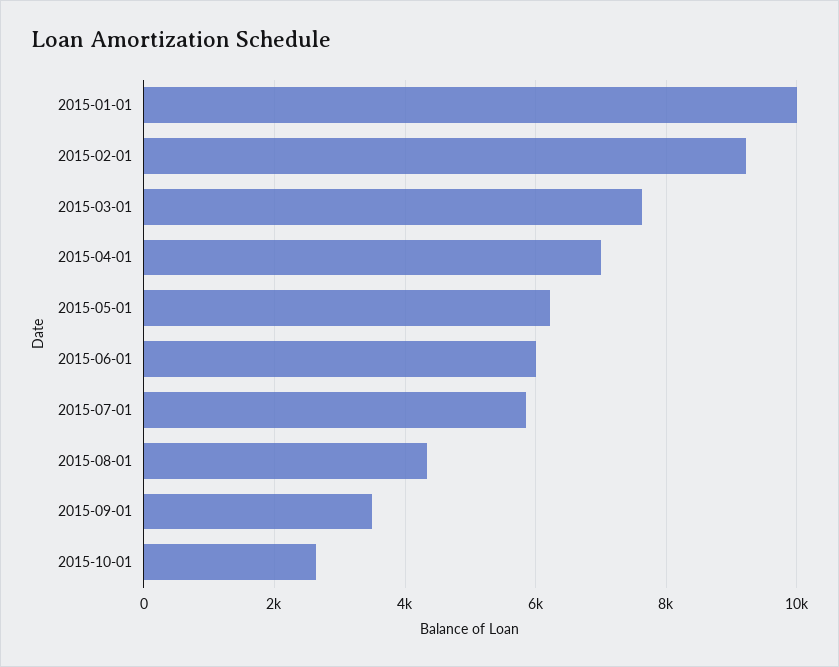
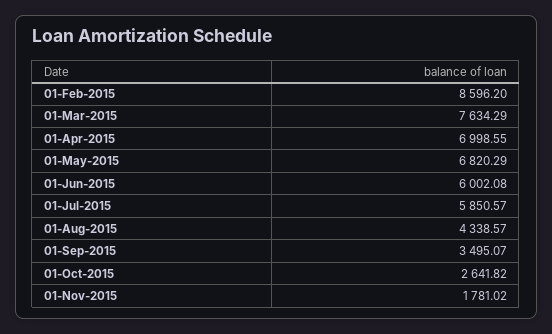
2015-01-01: 10000 -> none
2015-02-01: 9200 -> 8596.2
2015-05-01: 6200 -> 6820.29
01-Nov-2015: none -> 1781.02

